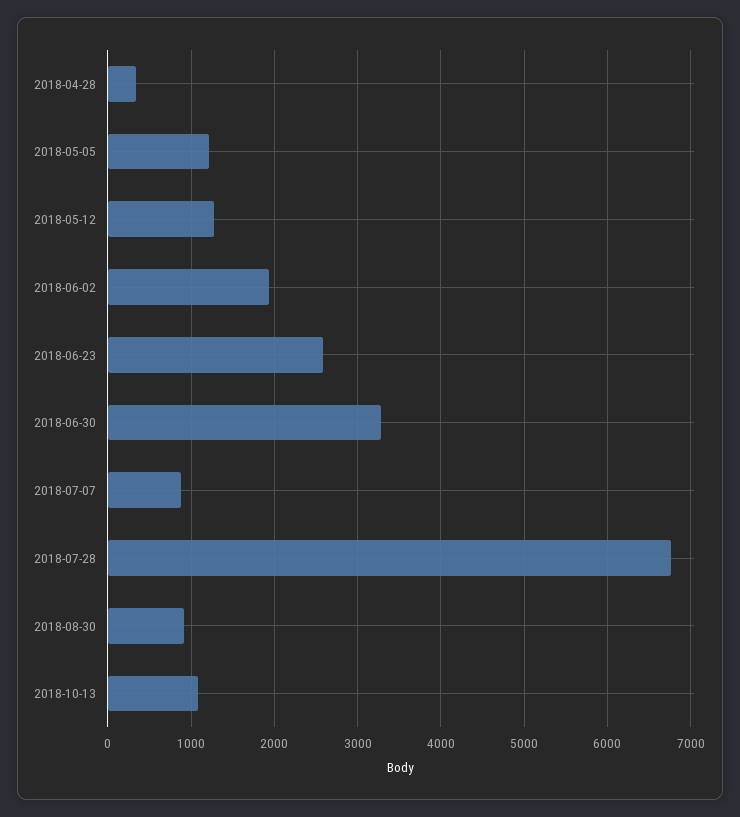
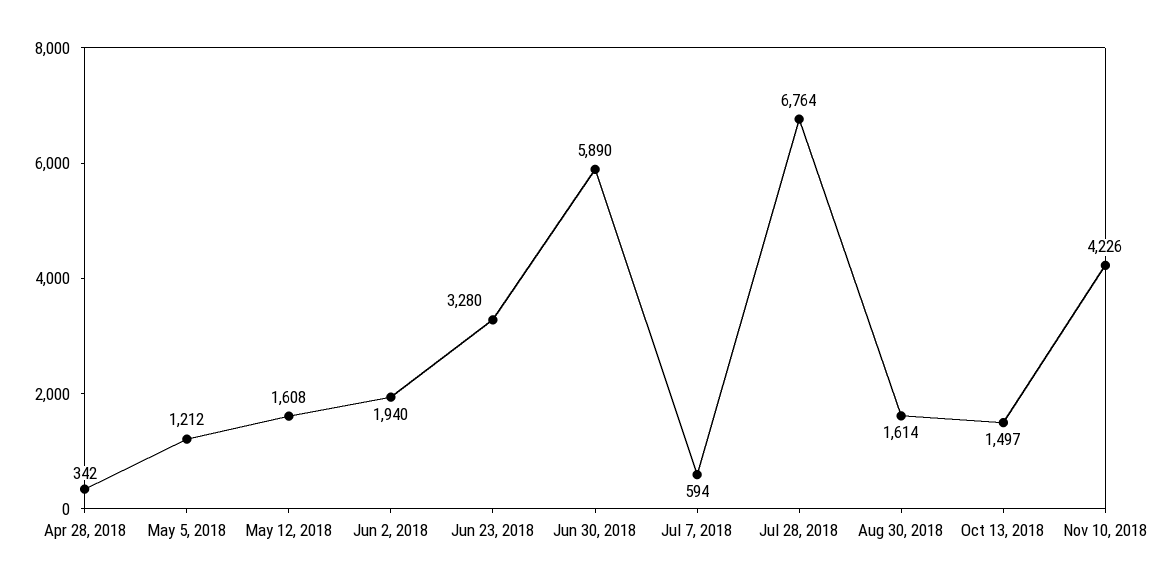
2018-05-12: 1300 -> 1608
2018-06-23: 2600 -> 3280
2018-06-30: 3300 -> 5890
2018-07-07: 900 -> 594
2018-08-30: 900 -> 1614
2018-10-13: 1100 -> 1497
Nov 10, 2018: none -> 4226

